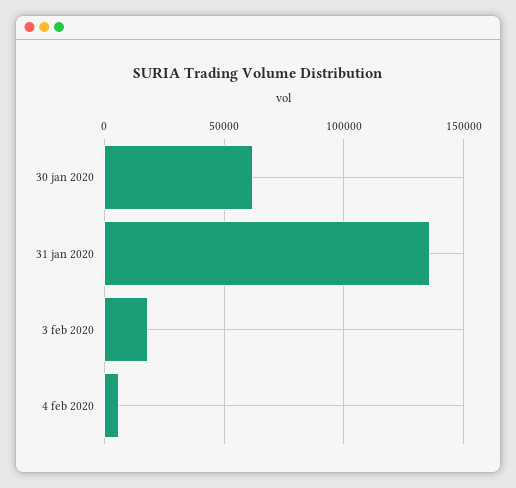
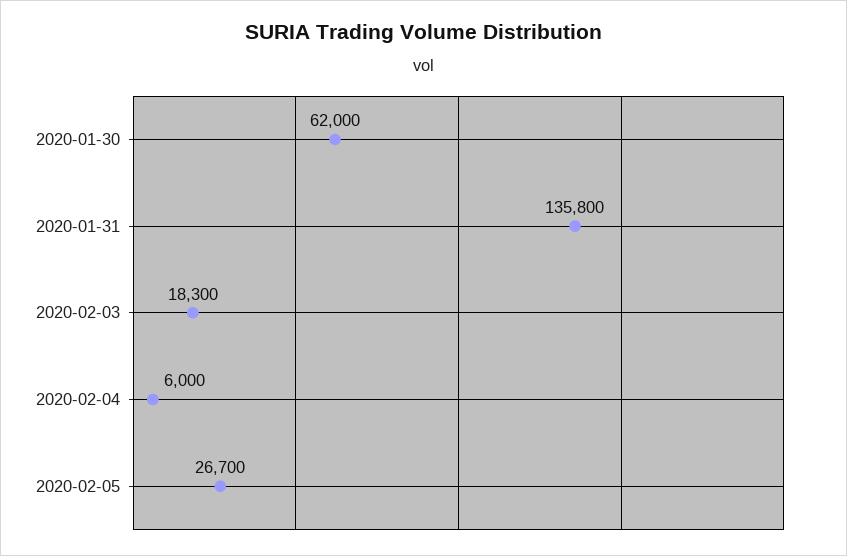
2020-02-05: none -> 26700

